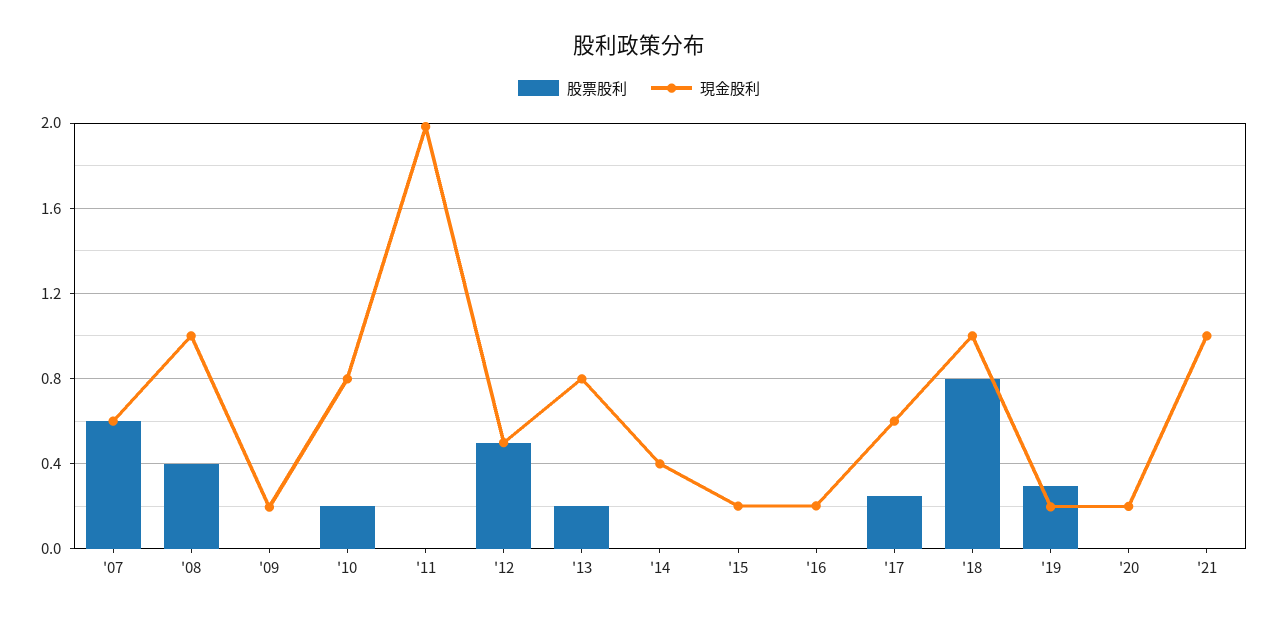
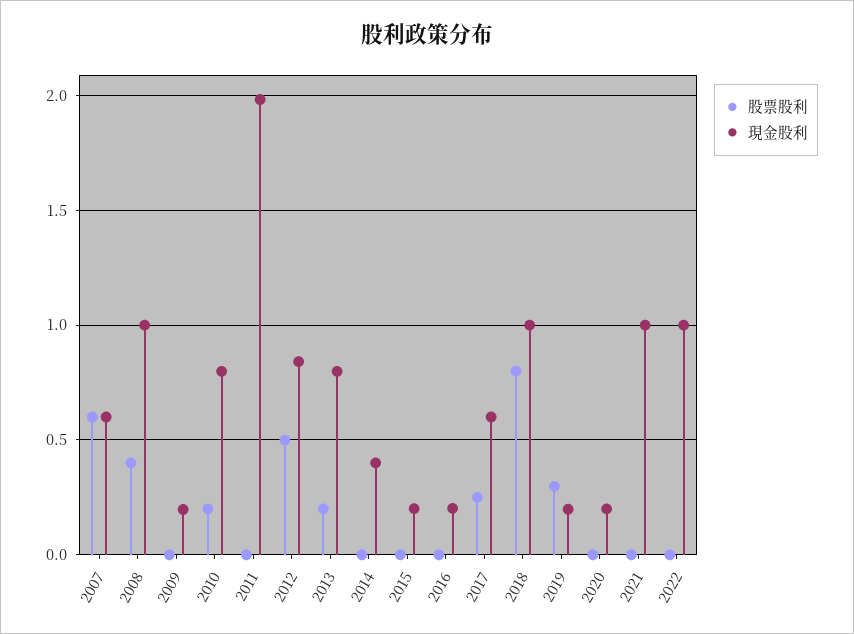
現金股利, '12: 0.5 -> 0.85
股票股利, 2022: none -> 0
現金股利, 2022: none -> 1

